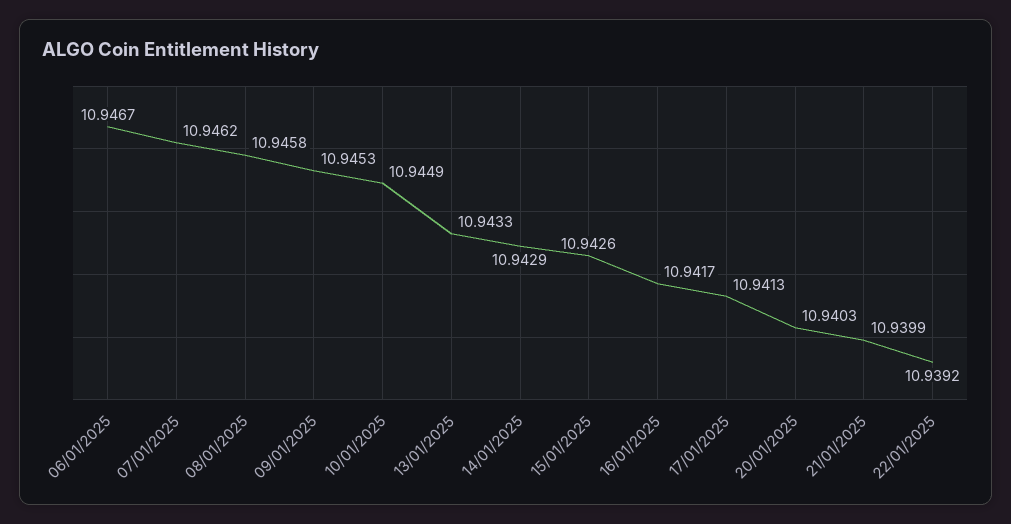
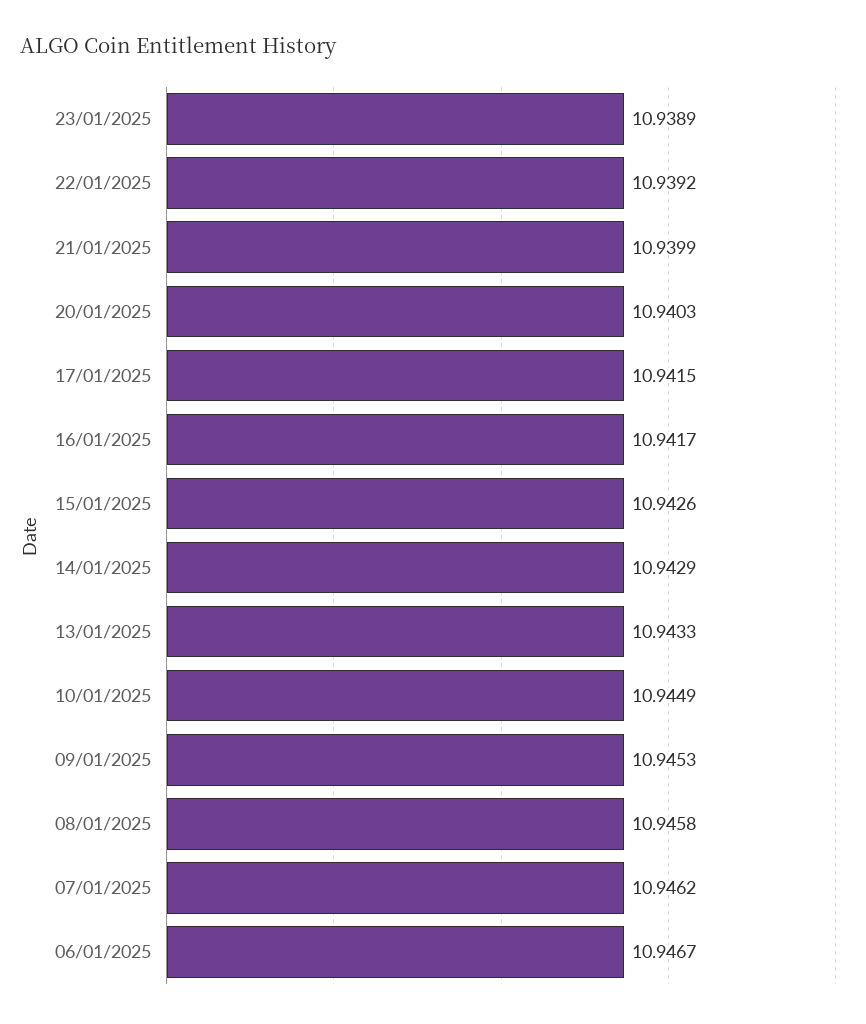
17/01/2025: 10.9413 -> 10.9415
23/01/2025: none -> 10.9389

